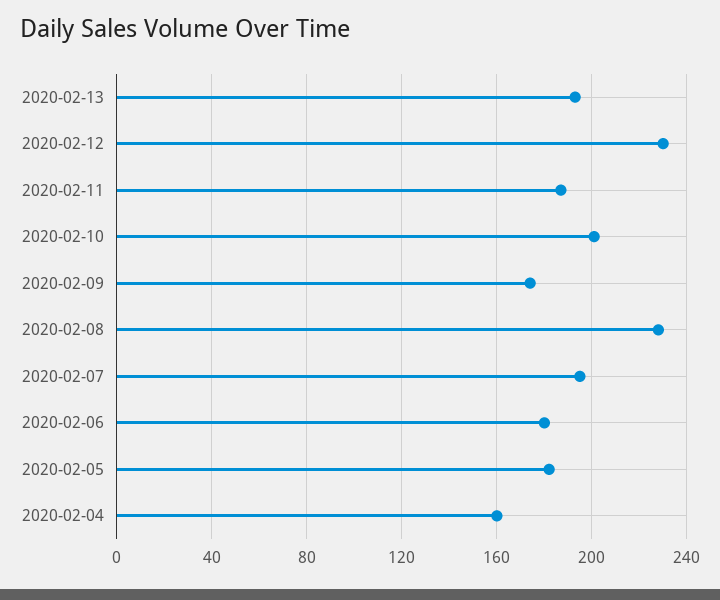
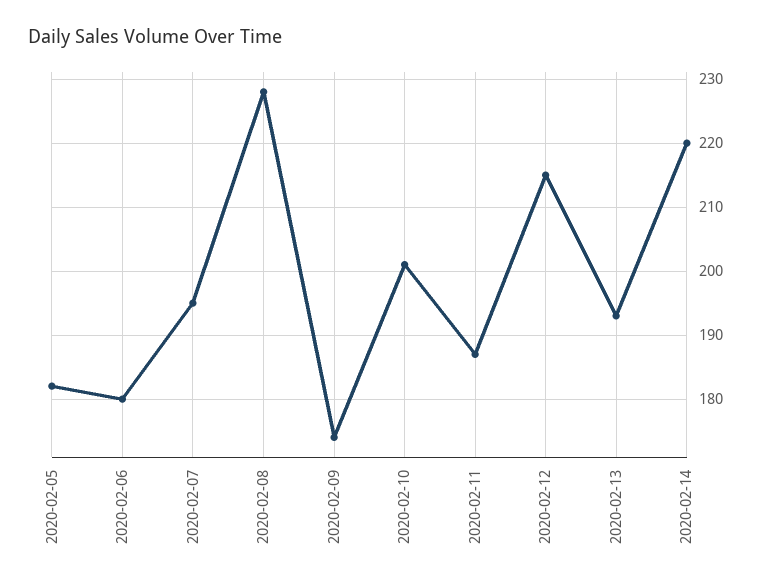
2020-02-12: 230 -> 215
2020-02-04: 160 -> none
2020-02-14: none -> 220

